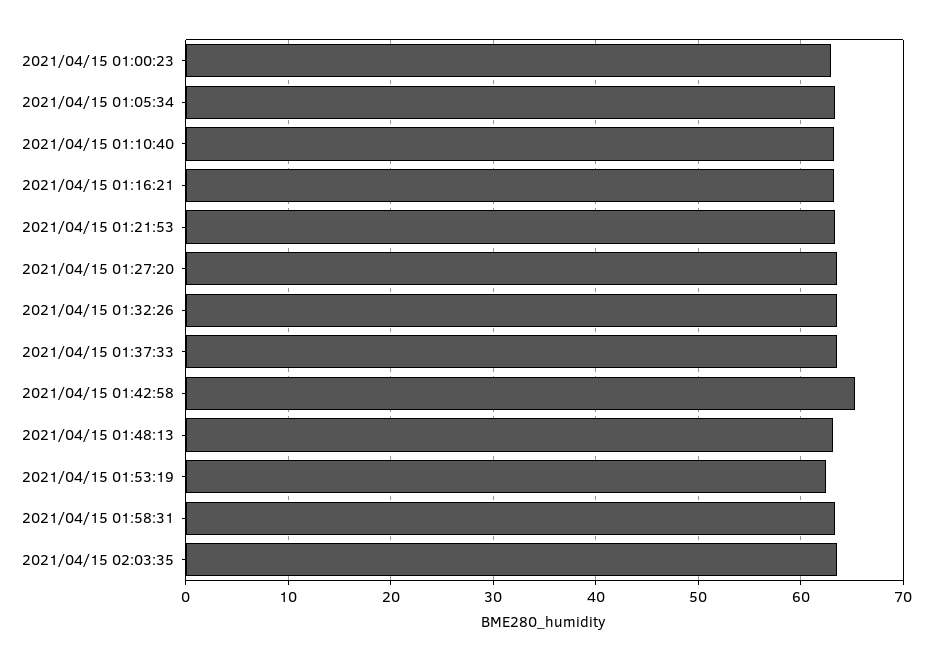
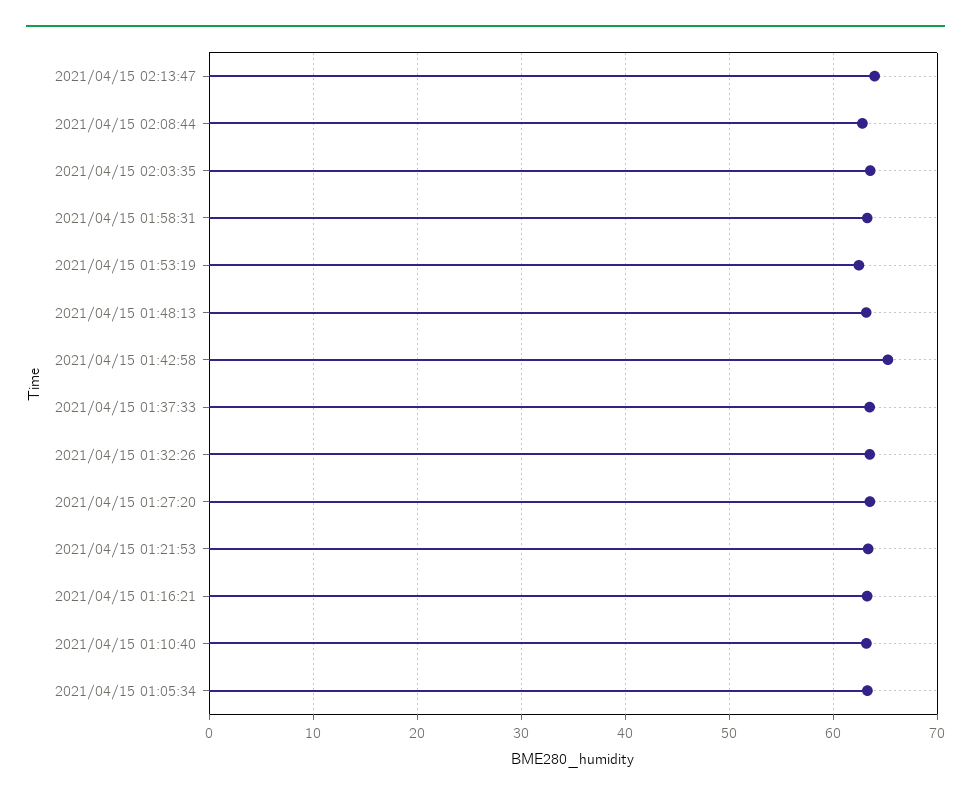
2021/04/15 01:00:23: 63 -> none
2021/04/15 02:13:47: none -> 64
2021/04/15 02:08:44: none -> 63

